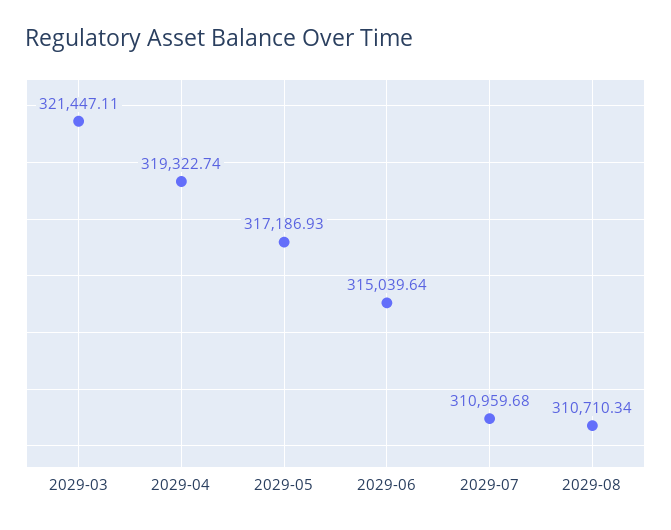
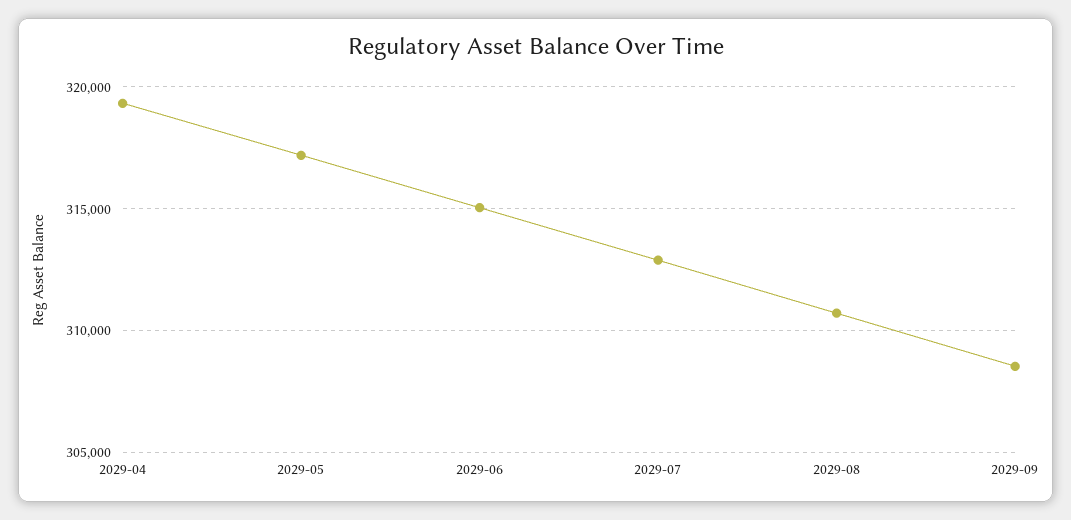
2029-03: 321447.11 -> none
2029-07: 310959.68 -> 313000
2029-09: none -> 308500

